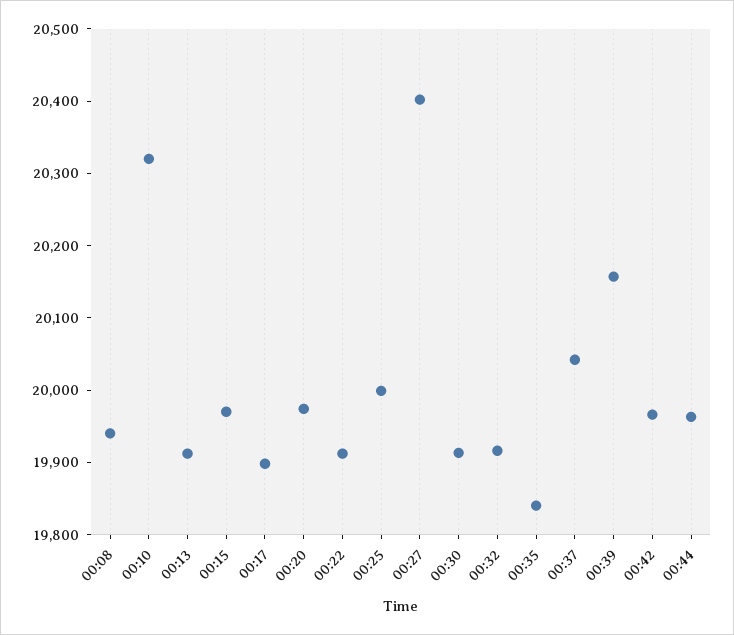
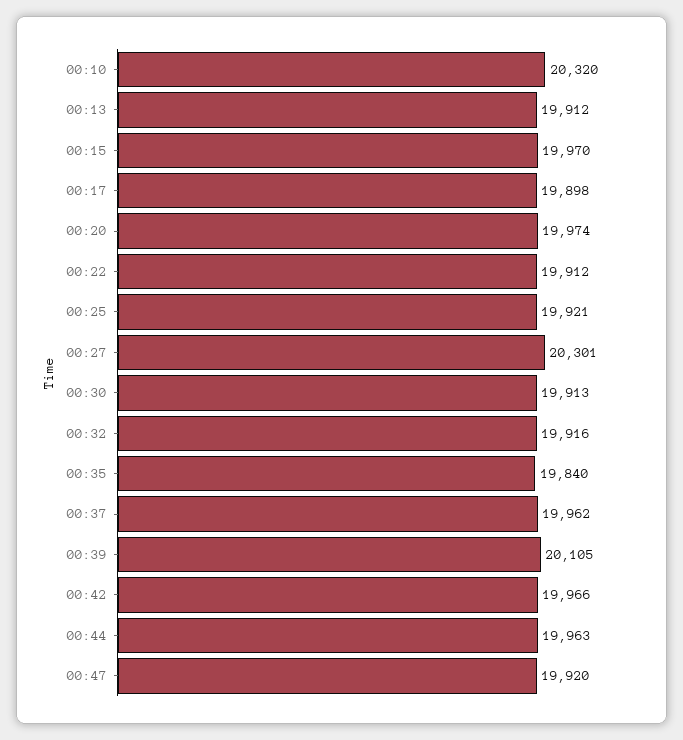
00:08: 19940 -> none
00:25: 20000 -> 19921
00:27: 20400 -> 20301
00:37: 20040 -> 19962
00:39: 20160 -> 20105
00:47: none -> 19920

